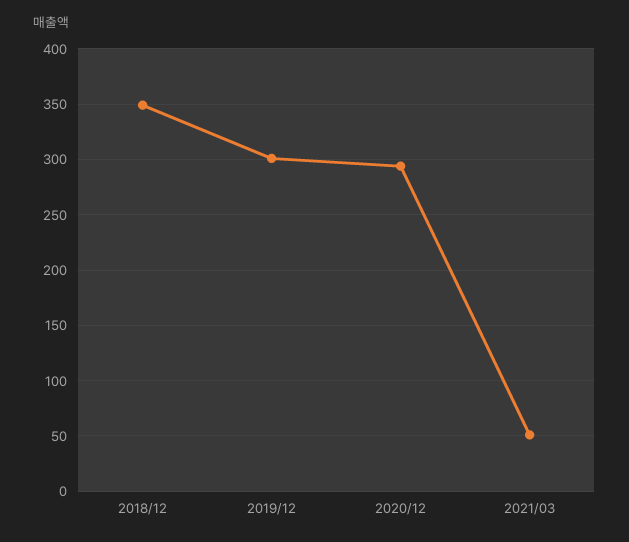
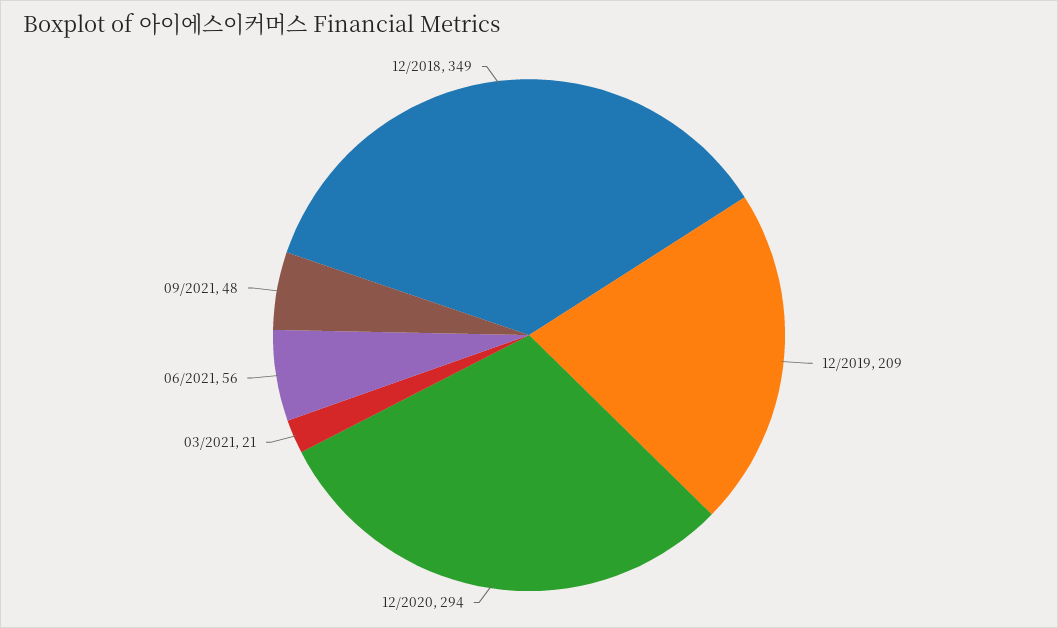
2019/12: 300 -> 209
2021/03: 50 -> 21
06/2021: none -> 56
09/2021: none -> 48

